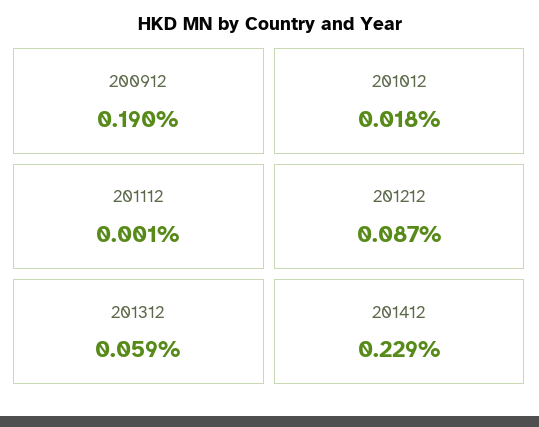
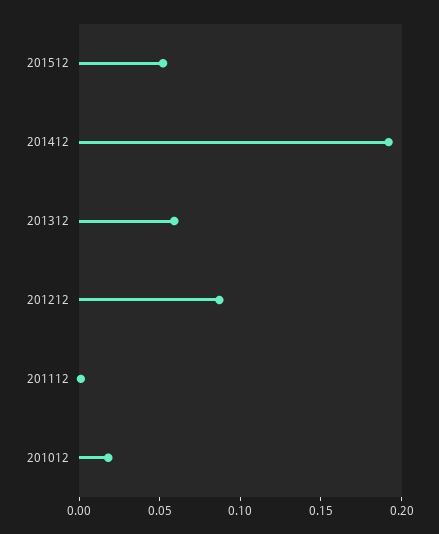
200912: 0.19 -> none
201412: 0.229 -> 0.19
201512: none -> 0.05

